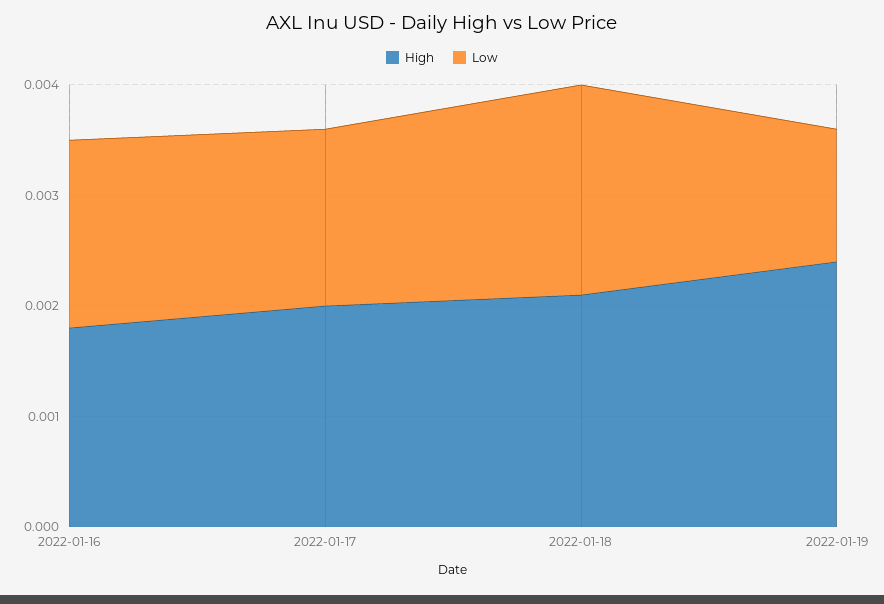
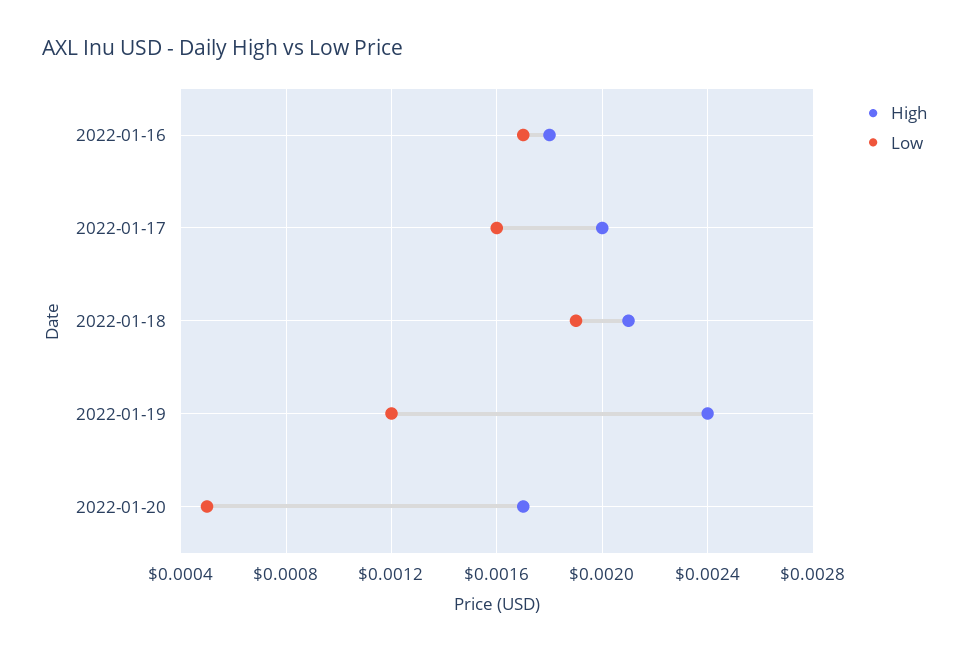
High, 2022-01-20: none -> 0.0017
Low, 2022-01-20: none -> 0.0005

